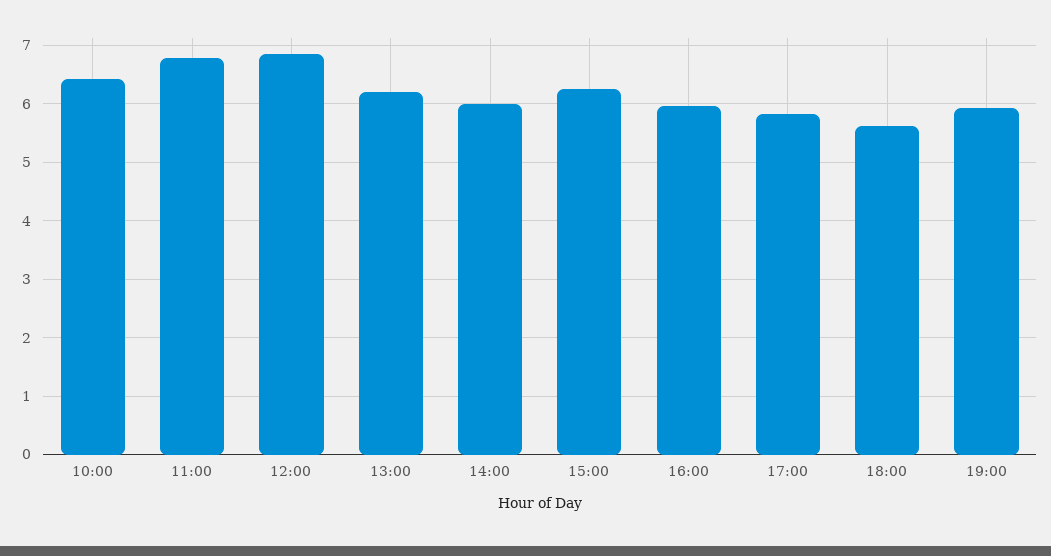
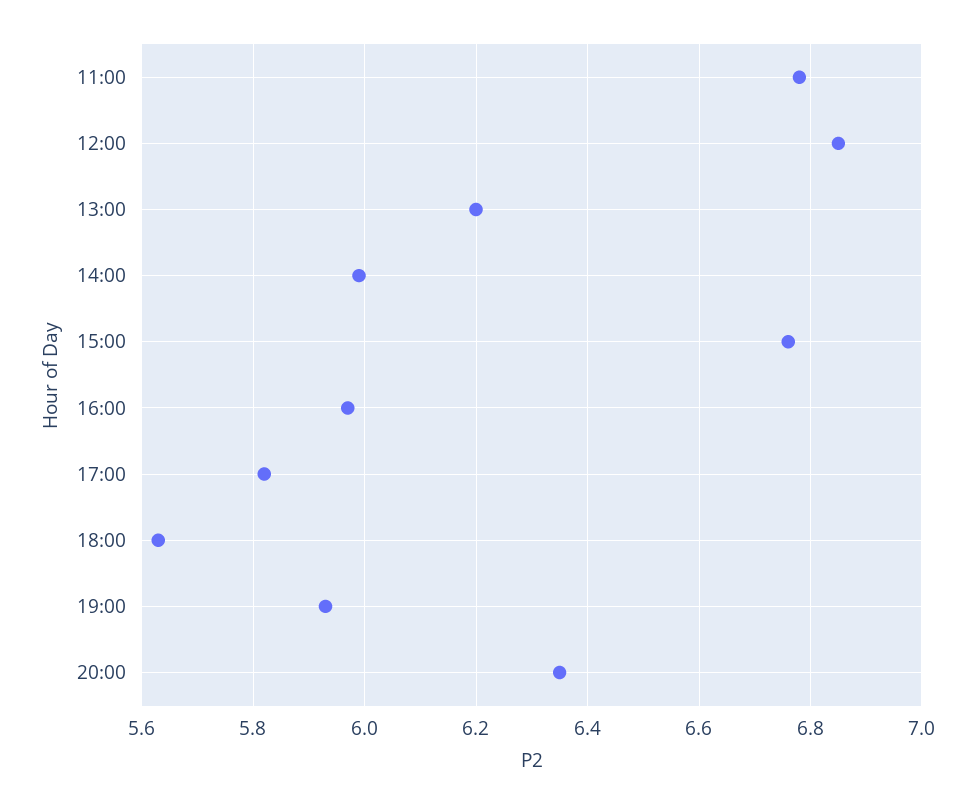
10:00: 6.4 -> none
15:00: 6.2 -> 6.75
20:00: none -> 6.35

